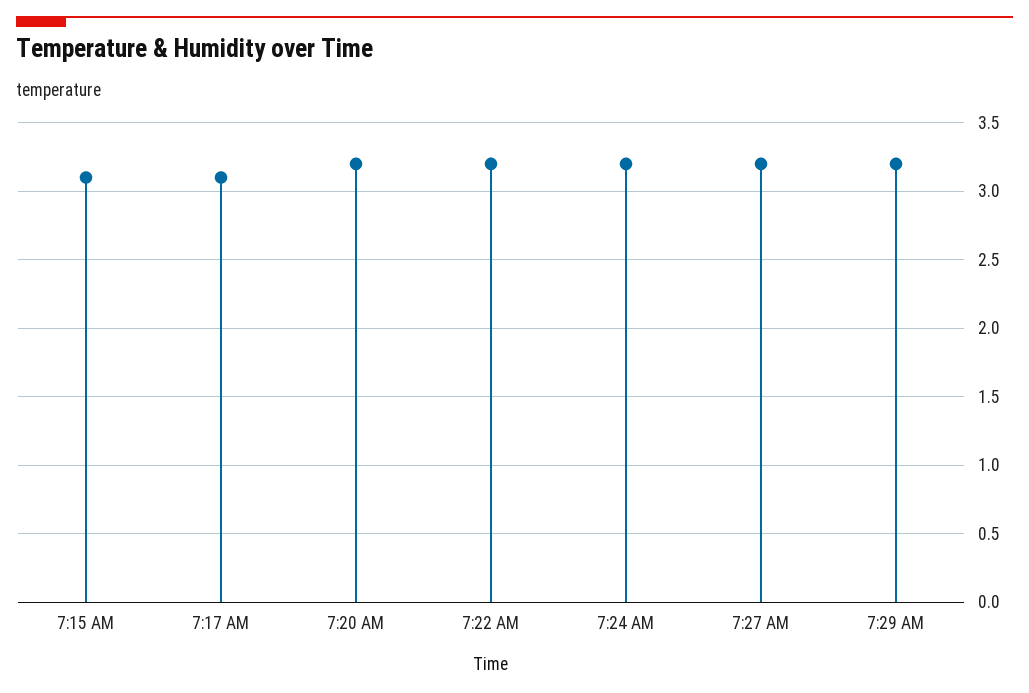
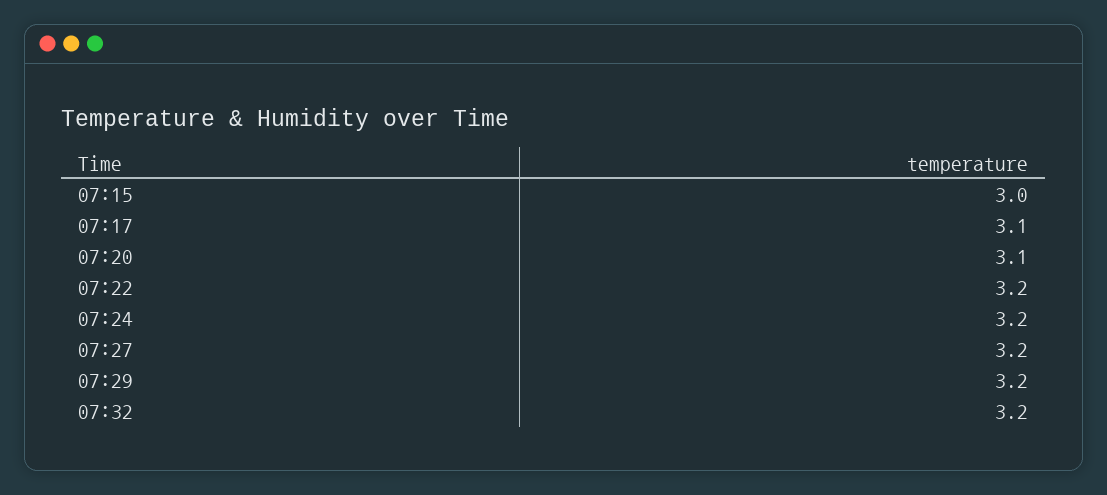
7:15 AM: 3.1 -> 3
7:20 AM: 3.2 -> 3.1
07:32: none -> 3.2

